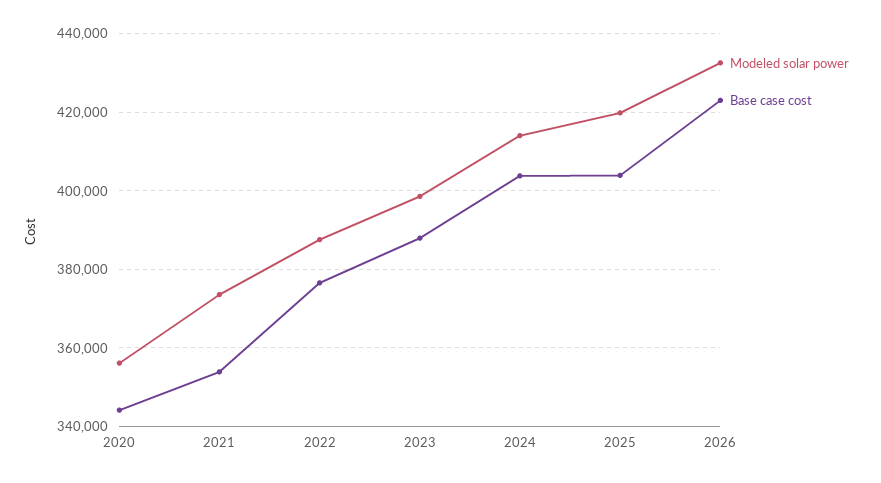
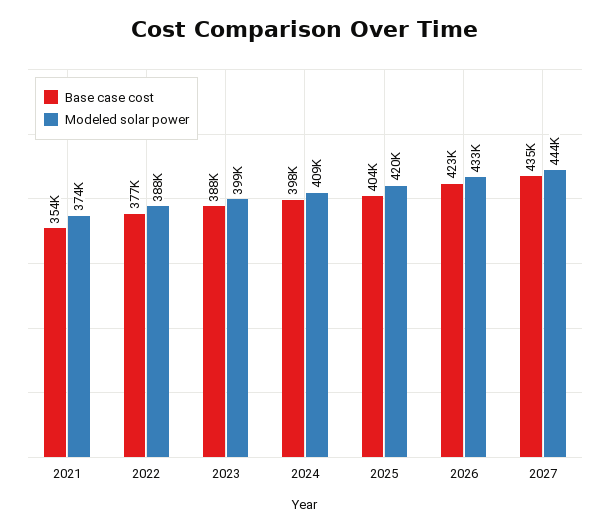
Modeled solar power, 2020: 356000 -> none
Base case cost, 2020: 344000 -> none
Modeled solar power, 2024: 414000 -> 409000
Base case cost, 2024: 404000 -> 398000
Base case cost, 2027: none -> 435000
Modeled solar power, 2027: none -> 444000

